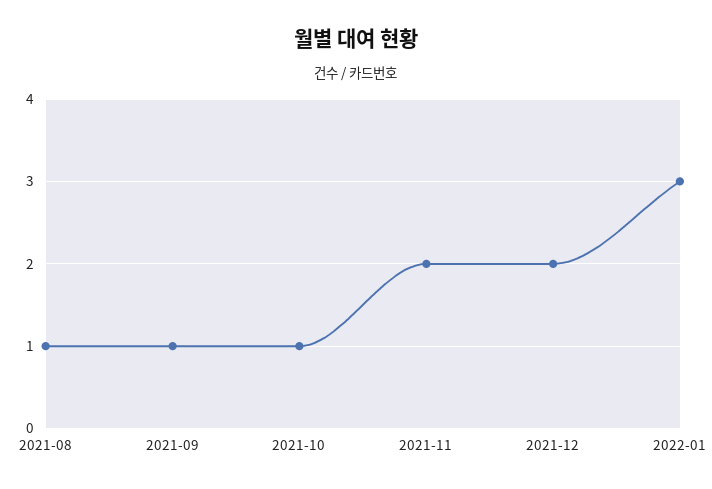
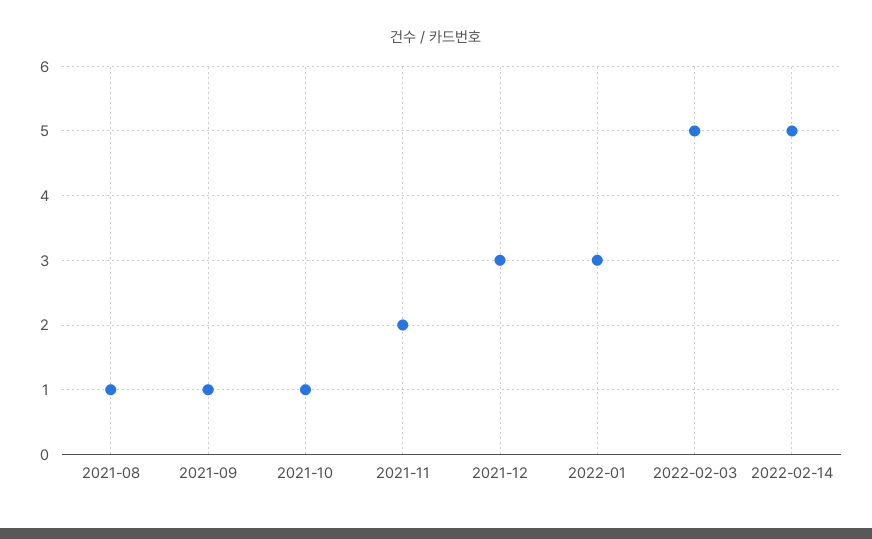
2021-12: 2 -> 3
2022-02-03: none -> 5
2022-02-14: none -> 5

